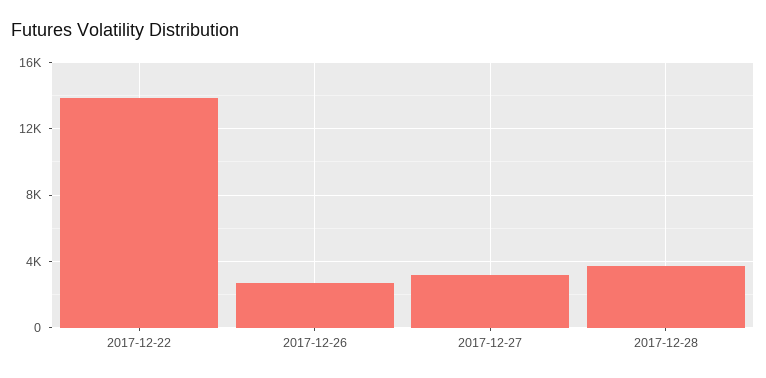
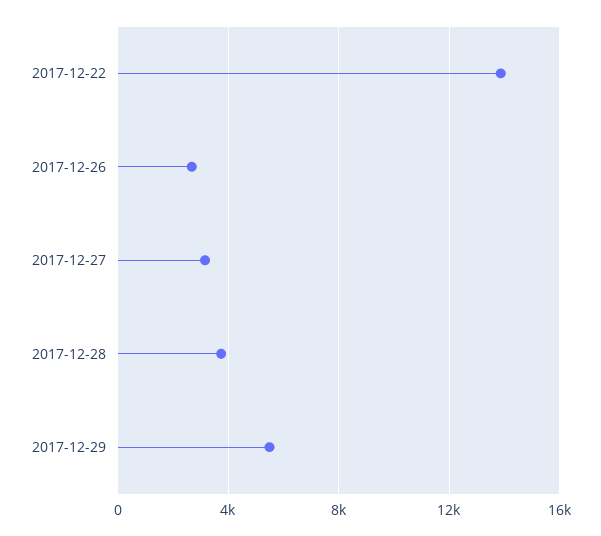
2017-12-29: none -> 5500

